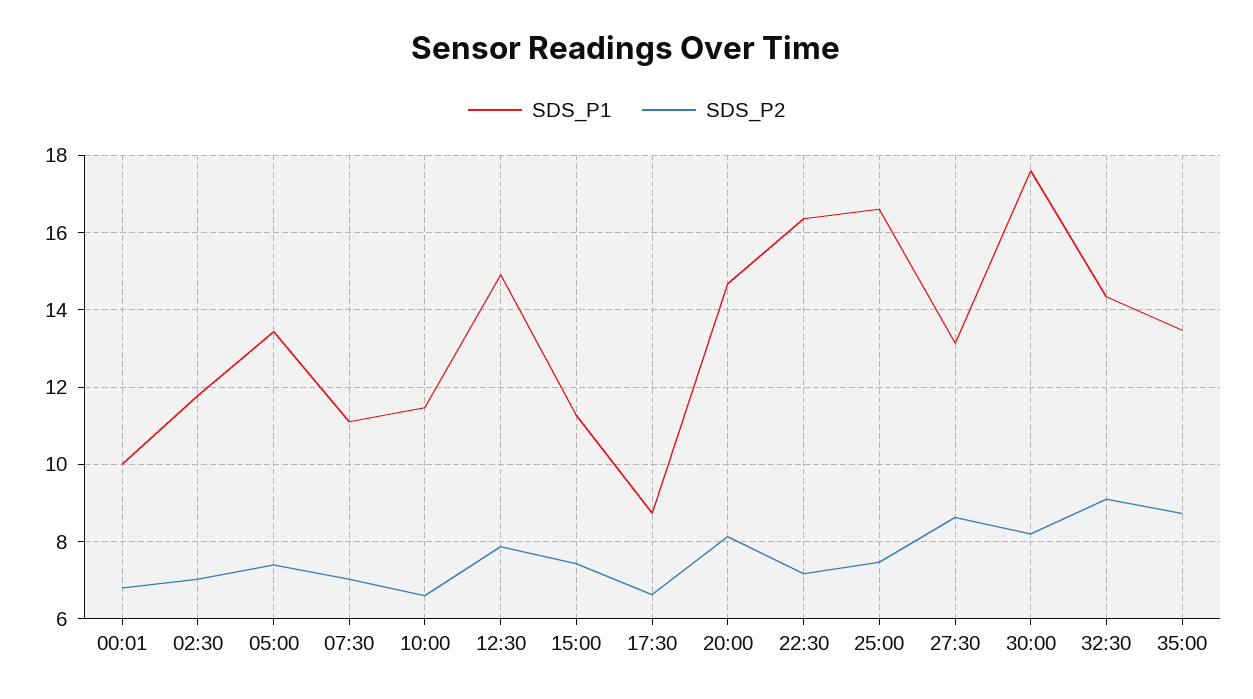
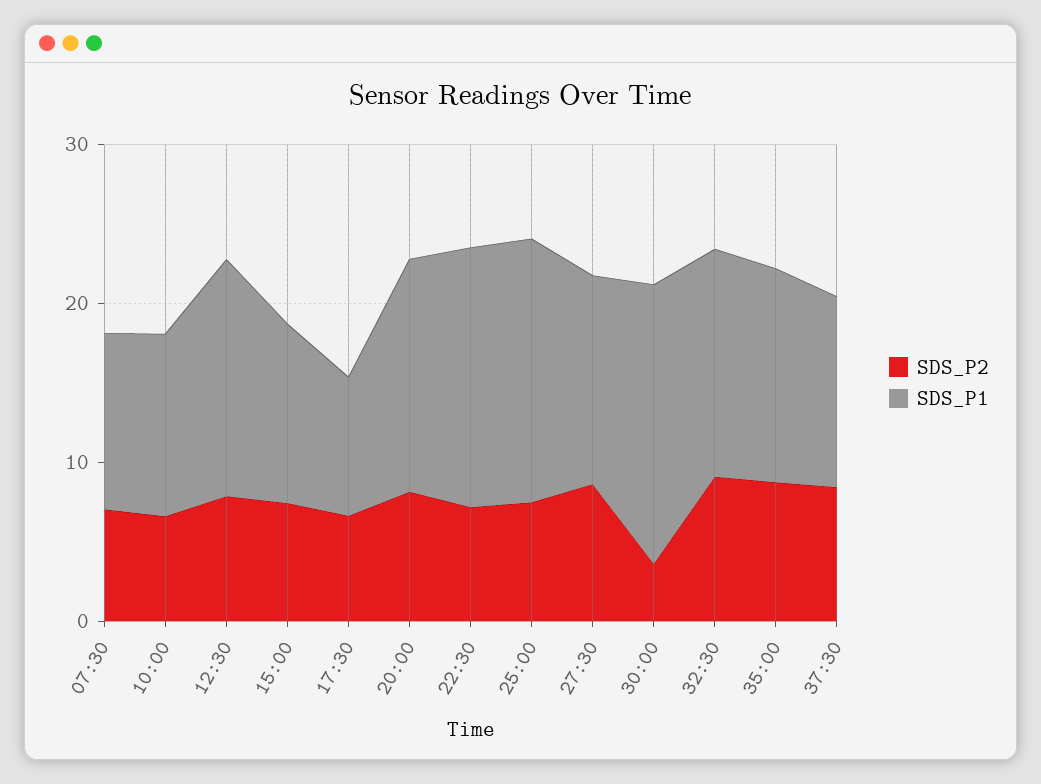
SDS_P1, 00:01: 10 -> none
SDS_P2, 00:01: 6.8 -> none
SDS_P1, 02:30: 11.8 -> none
SDS_P2, 02:30: 7 -> none
SDS_P1, 05:00: 13.4 -> none
SDS_P2, 05:00: 7.4 -> none
SDS_P2, 30:00: 8.2 -> 4
SDS_P2, 37:30: none -> 8
SDS_P1, 37:30: none -> 12

